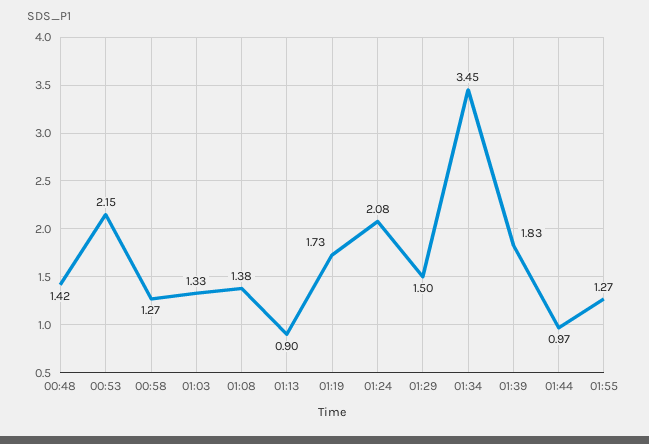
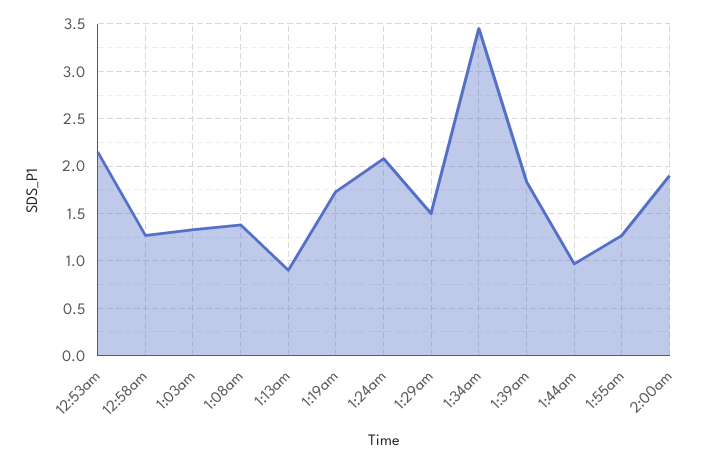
00:48: 1.42 -> none
2:00am: none -> 1.9

